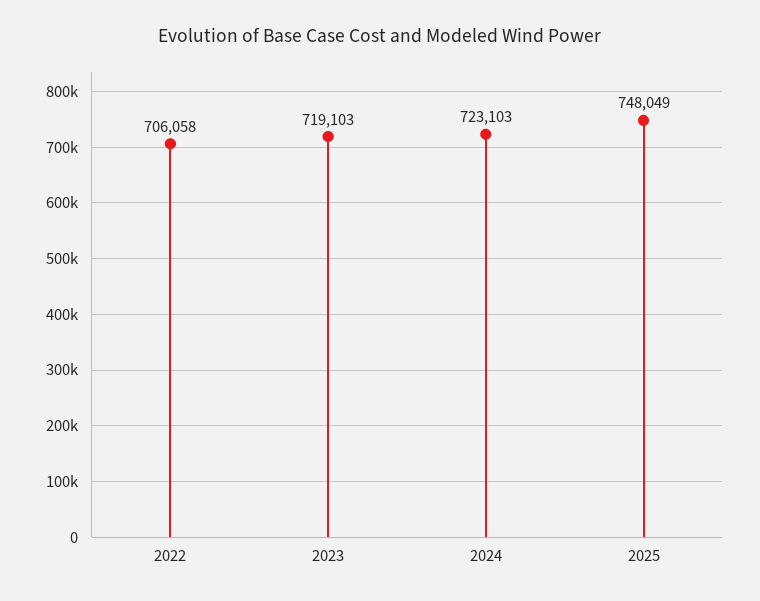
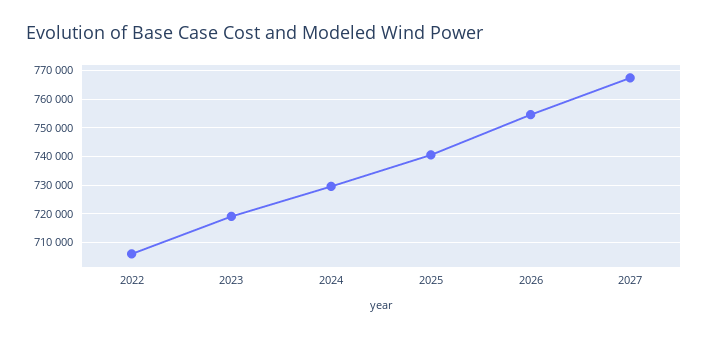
2024: 723103 -> 730000
2025: 748049 -> 740000
2026: none -> 755000
2027: none -> 767500

